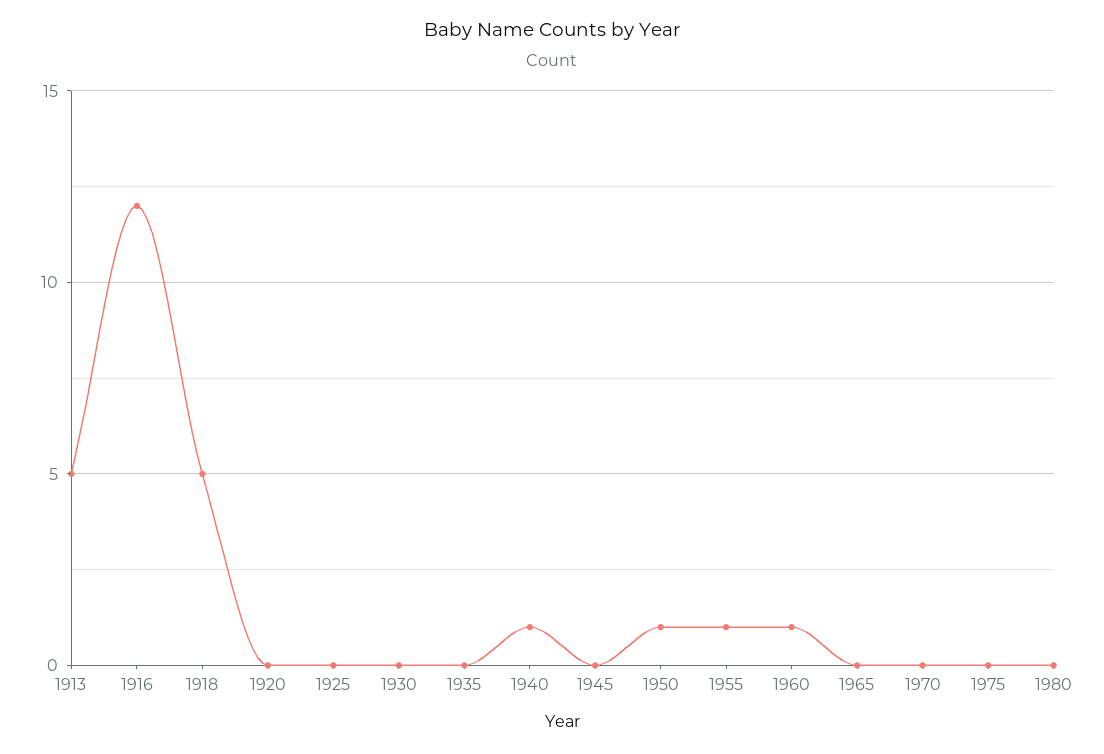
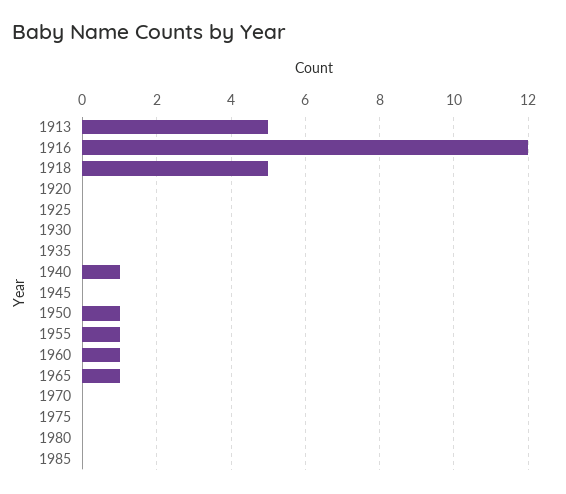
1965: 0 -> 1
1985: none -> 0

